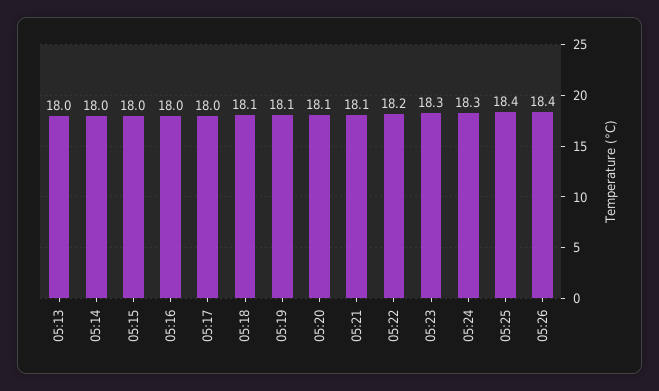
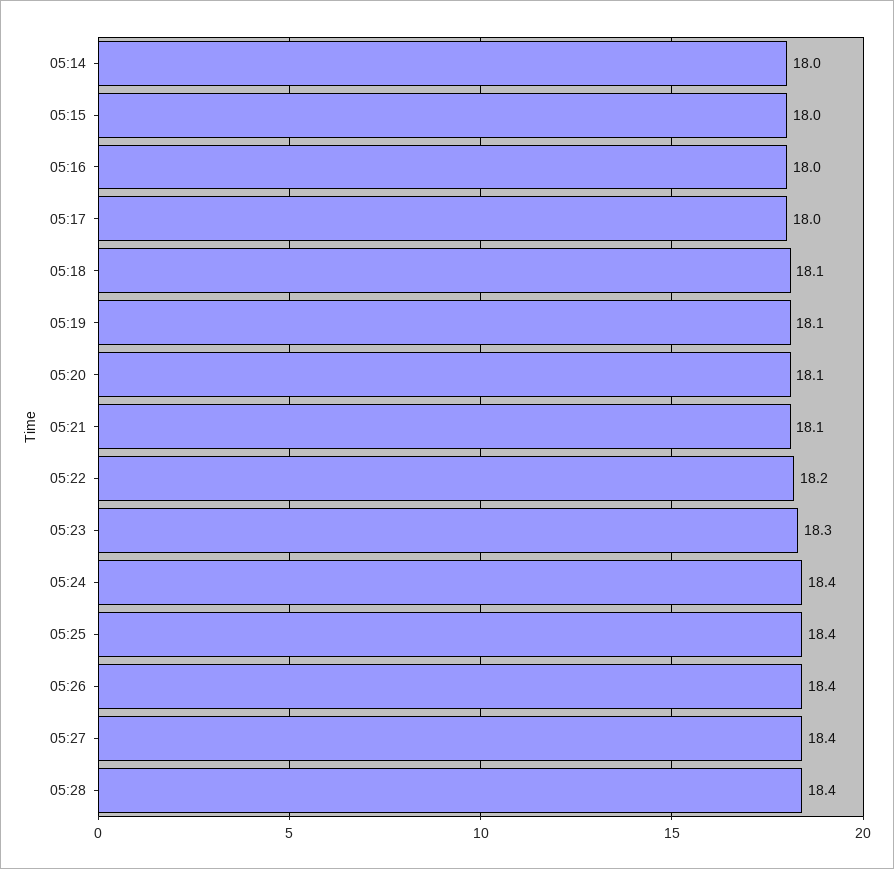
05:13: 18 -> none
05:24: 18.3 -> 18.4
05:27: none -> 18.4
05:28: none -> 18.4

